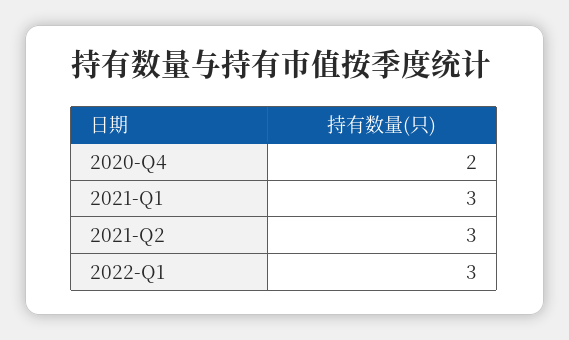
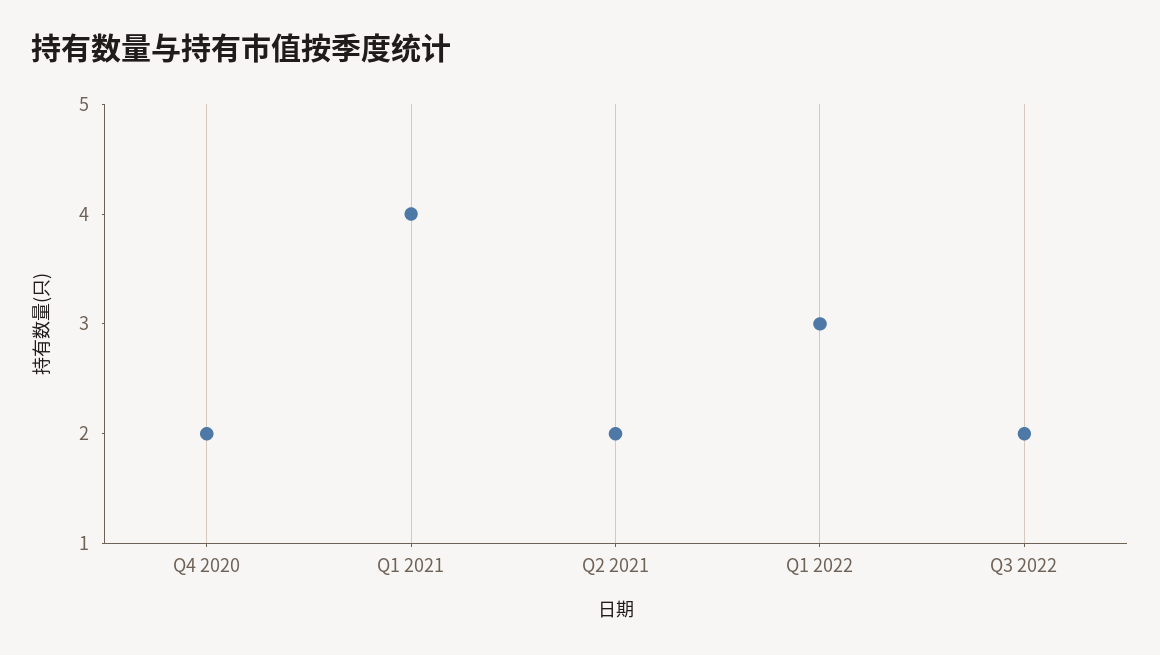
2021-Q1: 3 -> 4
2021-Q2: 3 -> 2
Q3 2022: none -> 2

